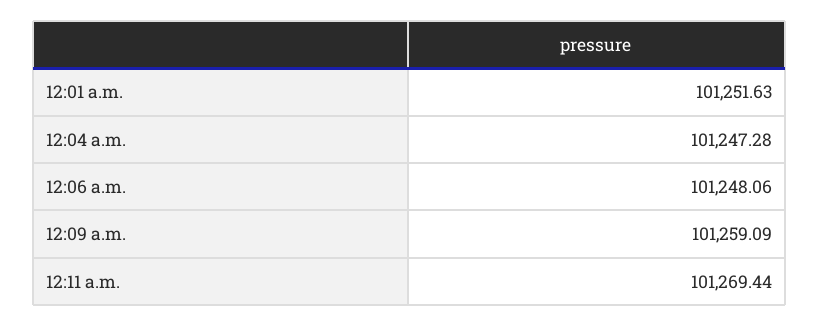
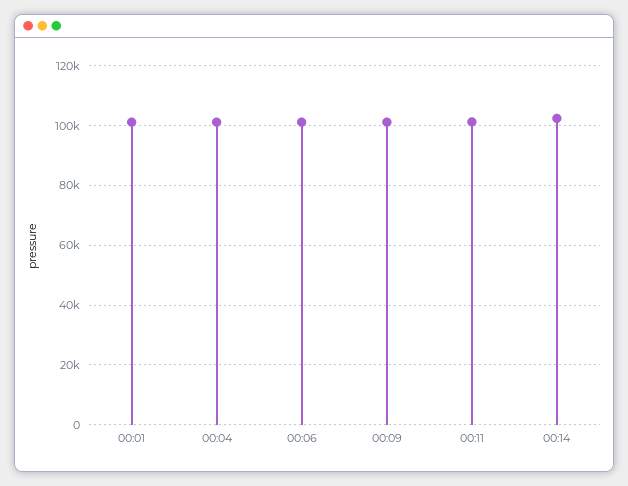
00:14: none -> 102500

